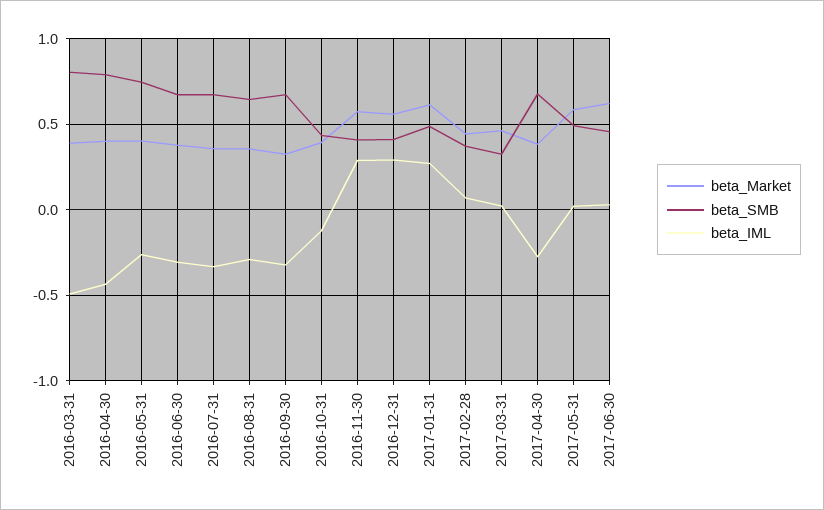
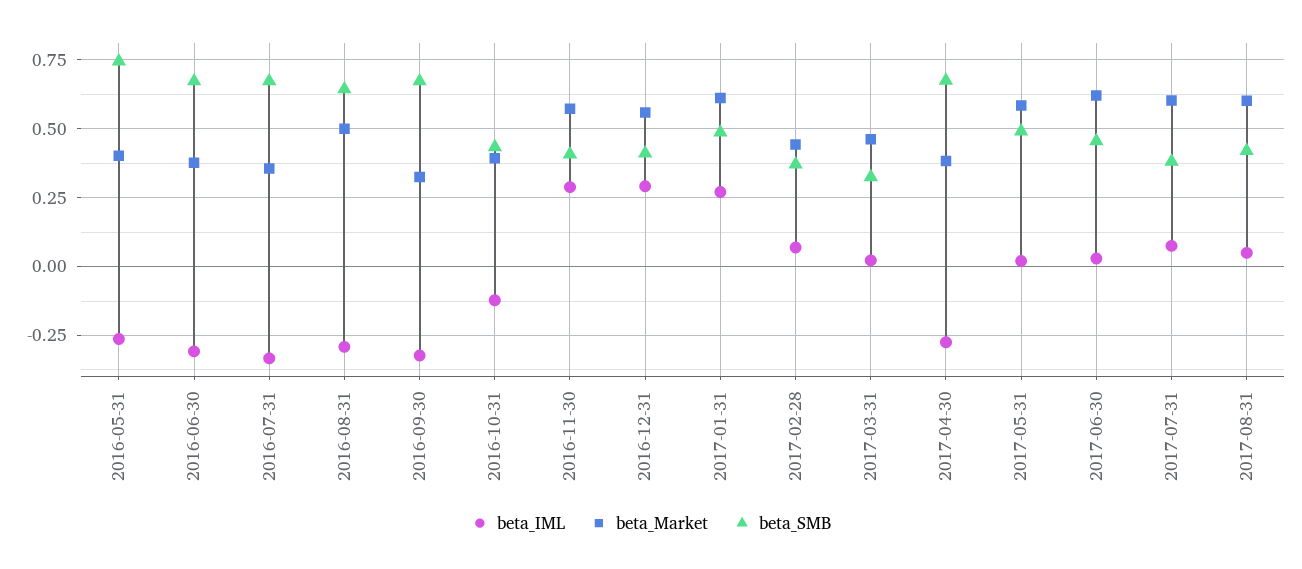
beta_Market, 2016-03-31: 0.4 -> none
beta_SMB, 2016-03-31: 0.8 -> none
beta_IML, 2016-03-31: -0.5 -> none
beta_Market, 2016-04-30: 0.4 -> none
beta_SMB, 2016-04-30: 0.8 -> none
beta_IML, 2016-04-30: -0.45 -> none
beta_Market, 2016-08-31: 0.35 -> 0.5
beta_IML, 2017-07-31: none -> 0.075
beta_Market, 2017-07-31: none -> 0.6
beta_SMB, 2017-07-31: none -> 0.375
beta_IML, 2017-08-31: none -> 0.05
beta_Market, 2017-08-31: none -> 0.6
beta_SMB, 2017-08-31: none -> 0.425

